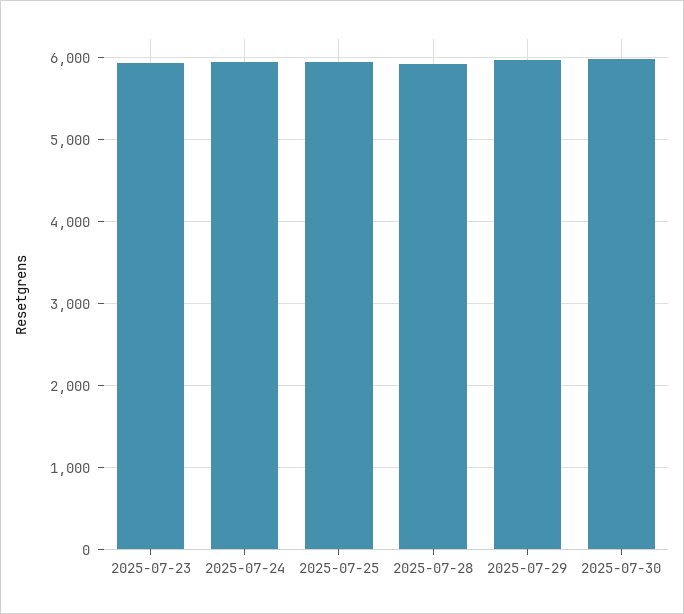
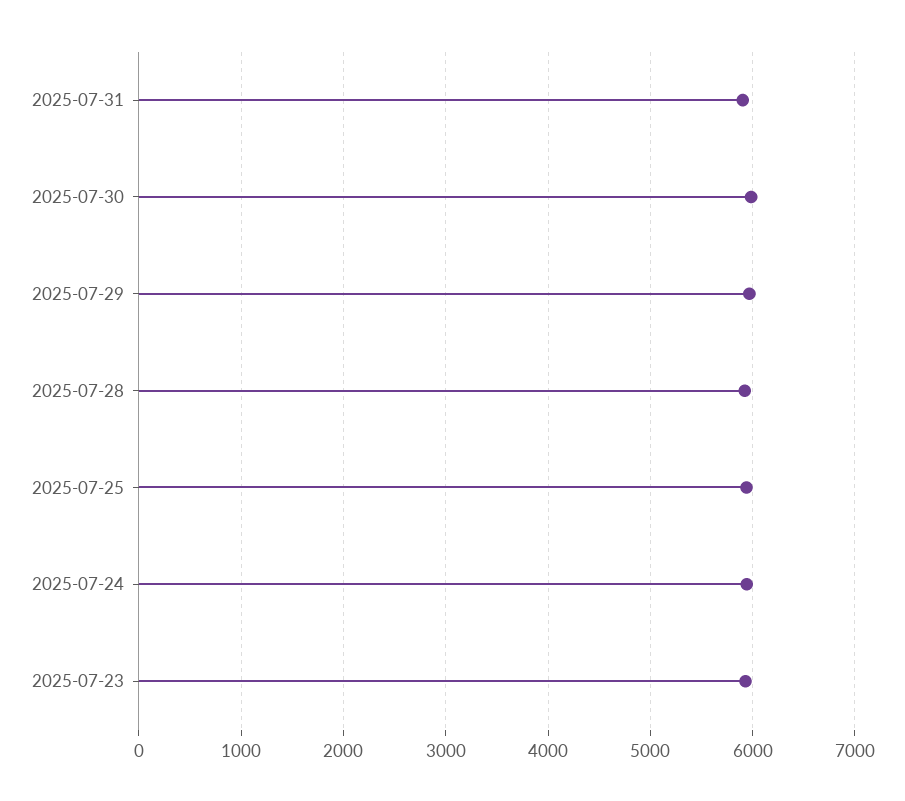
2025-07-31: none -> 5900

